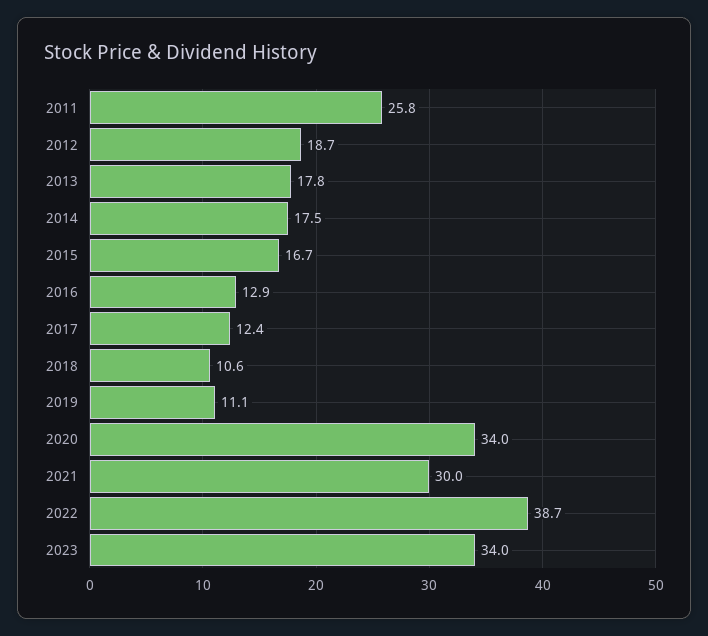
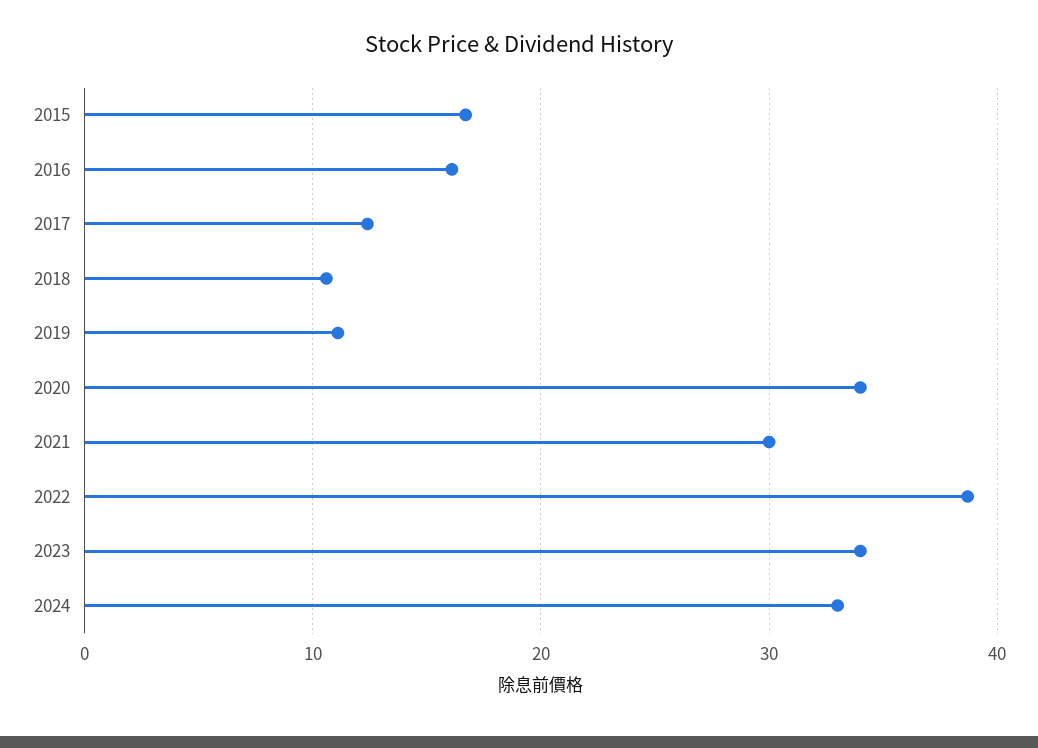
2011: 25.8 -> none
2012: 18.7 -> none
2013: 17.8 -> none
2014: 17.5 -> none
2016: 12.9 -> 16
2024: none -> 33

